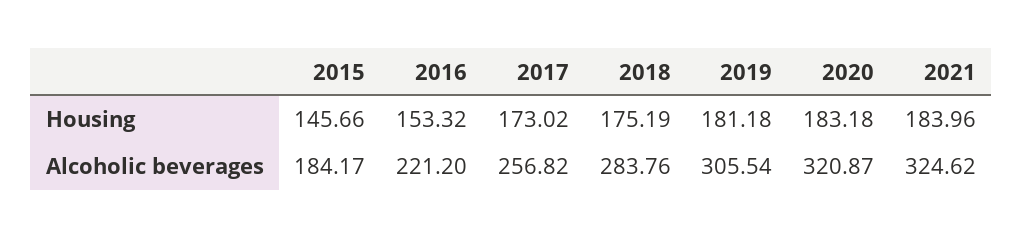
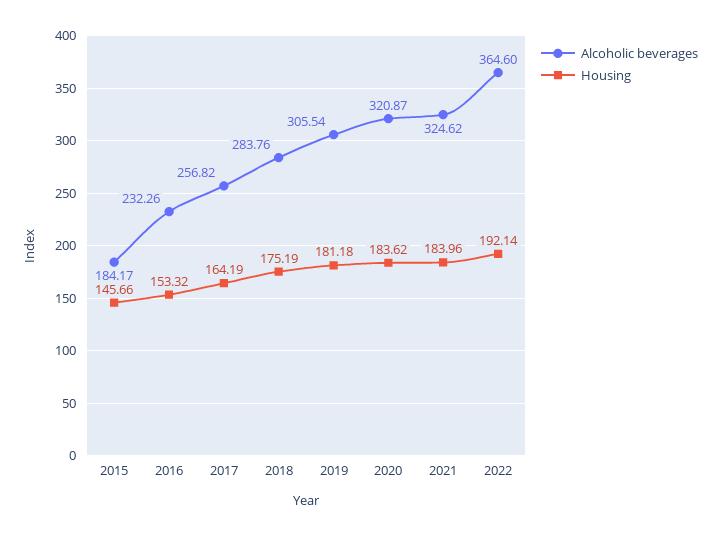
Housing, 2017: 173.02 -> 164.19
Housing, 2020: 183.18 -> 183.62
Alcoholic beverages, 2016: 221.2 -> 232.26
Alcoholic beverages, 2022: none -> 364.6
Housing, 2022: none -> 192.14

